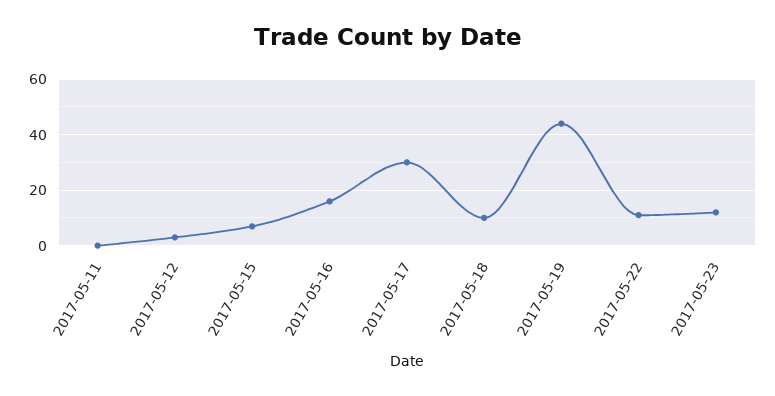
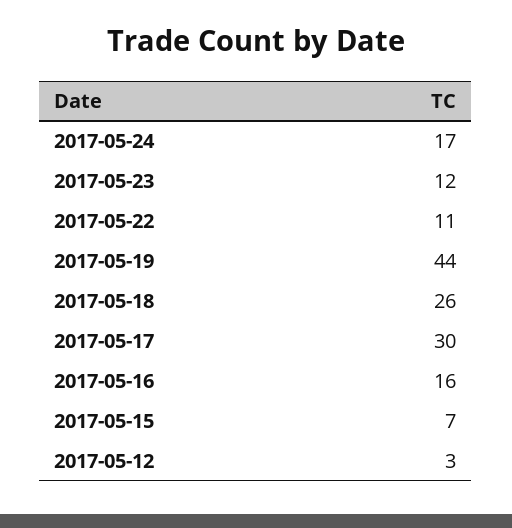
2017-05-11: 0 -> none
2017-05-18: 10 -> 26
2017-05-24: none -> 17

